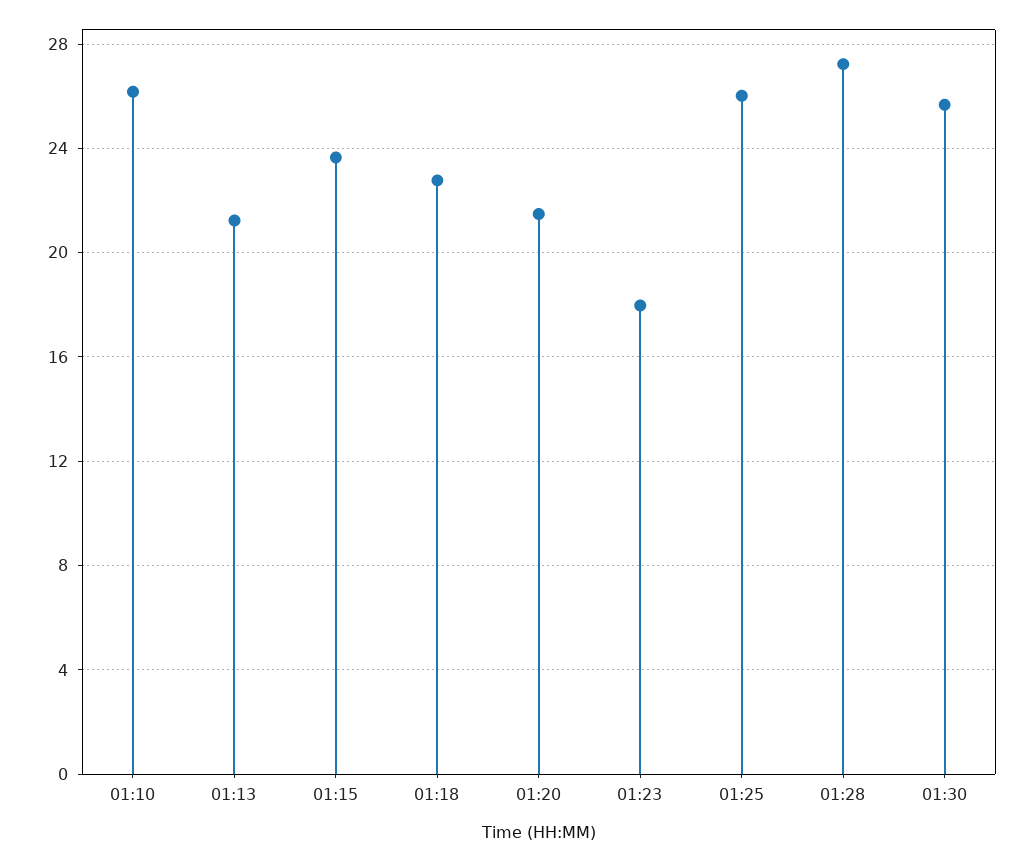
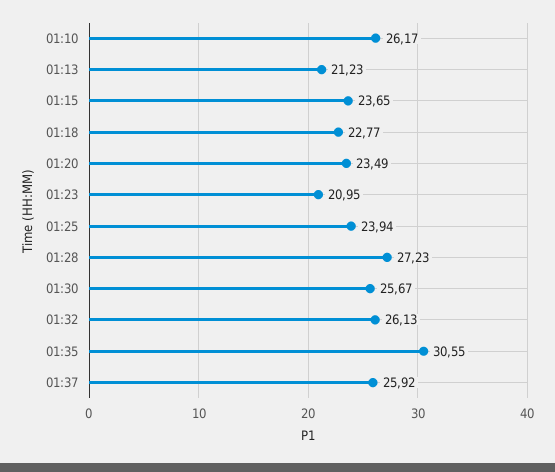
01:20: 21.5 -> 23.49
01:23: 18 -> 20.95
01:25: 26 -> 23.94
01:32: none -> 26.13
01:35: none -> 30.55
01:37: none -> 25.92

